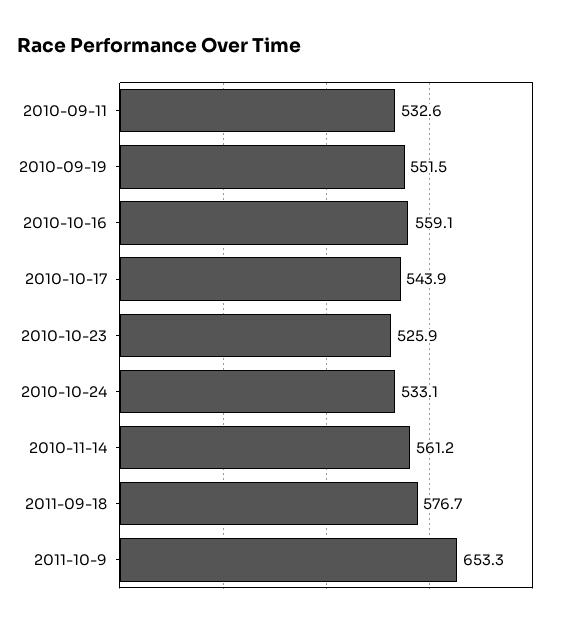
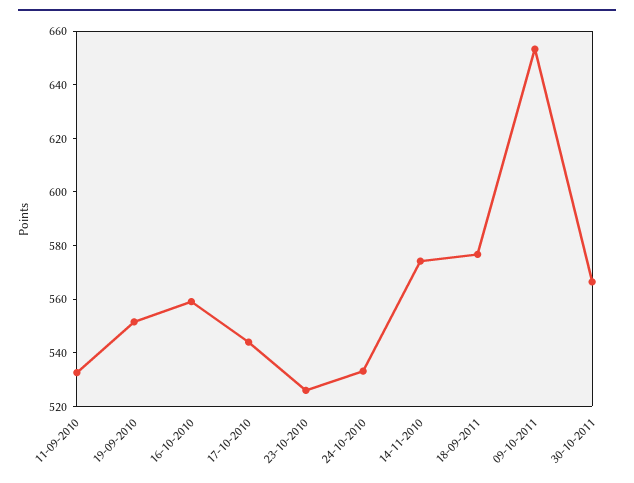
2010-11-14: 561.2 -> 575
30-10-2011: none -> 565

